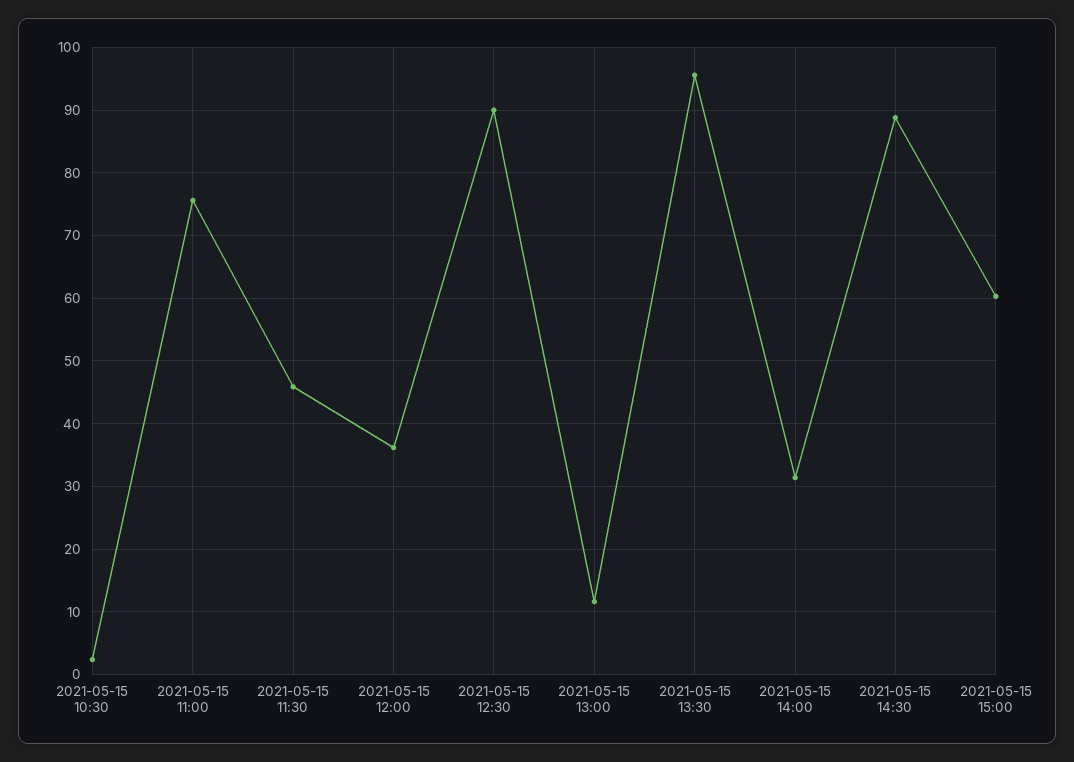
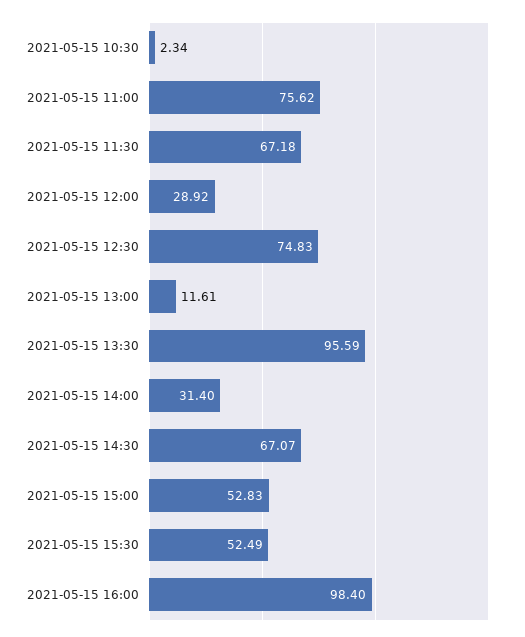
2021-05-15 11:30: 46 -> 67.18
2021-05-15 12:00: 36 -> 28.92
2021-05-15 12:30: 90 -> 74.83
2021-05-15 14:30: 89 -> 67.07
2021-05-15 15:00: 60 -> 52.83
2021-05-15 15:30: none -> 52.49
2021-05-15 16:00: none -> 98.4

